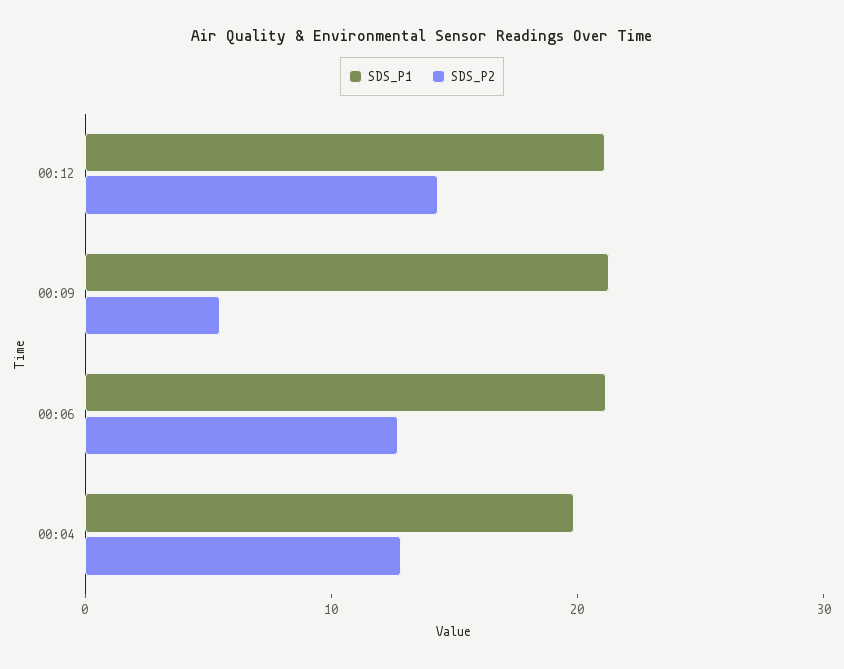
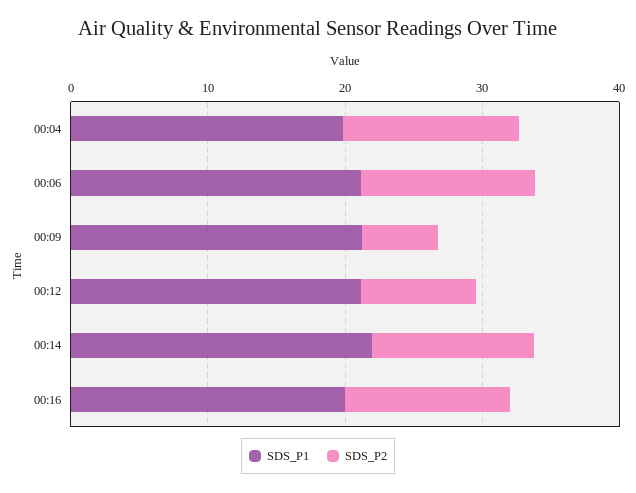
SDS_P2, 00:12: 14 -> 8
SDS_P1, 00:14: none -> 22
SDS_P2, 00:14: none -> 12
SDS_P1, 00:16: none -> 20
SDS_P2, 00:16: none -> 12

